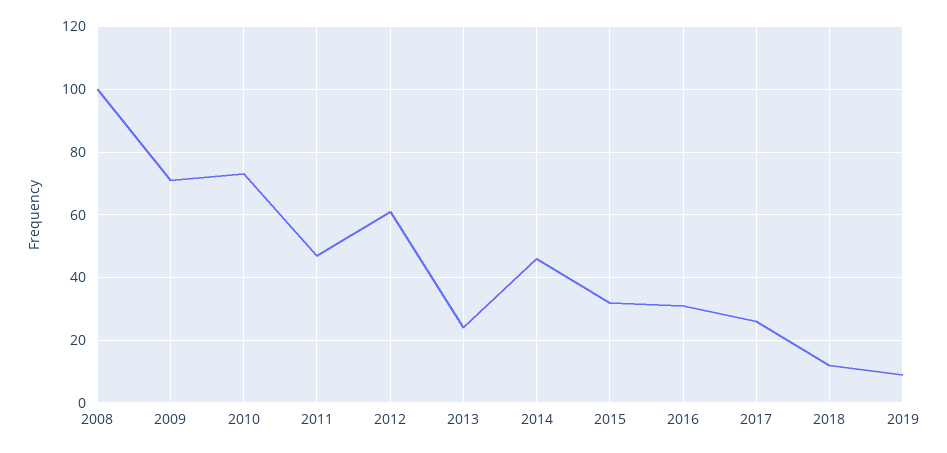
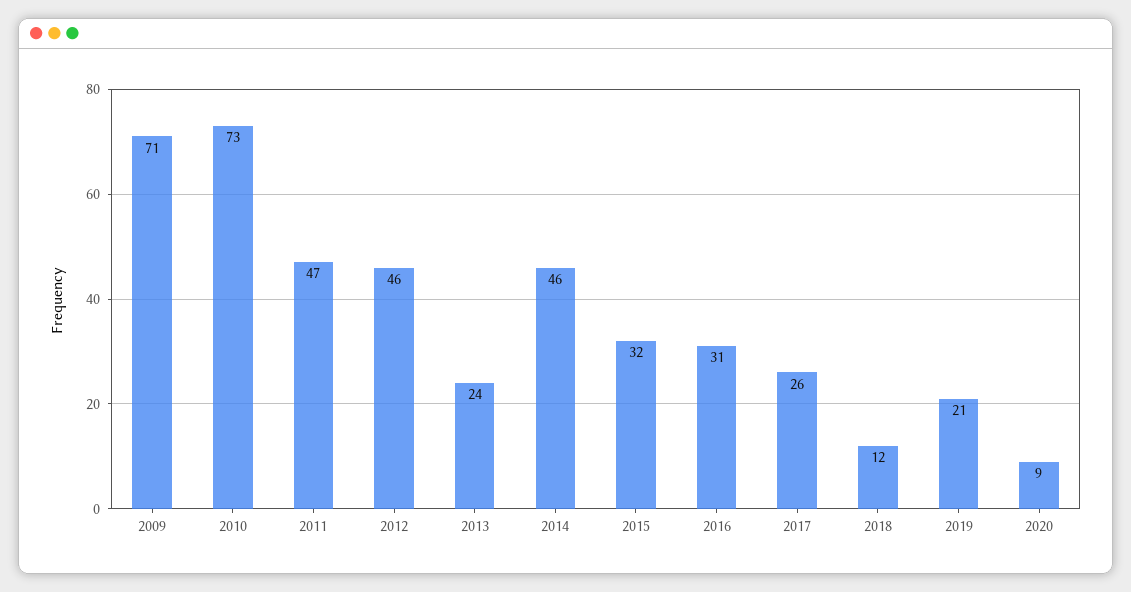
2008: 100 -> none
2012: 60 -> 46
2019: 10 -> 21
2020: none -> 9

